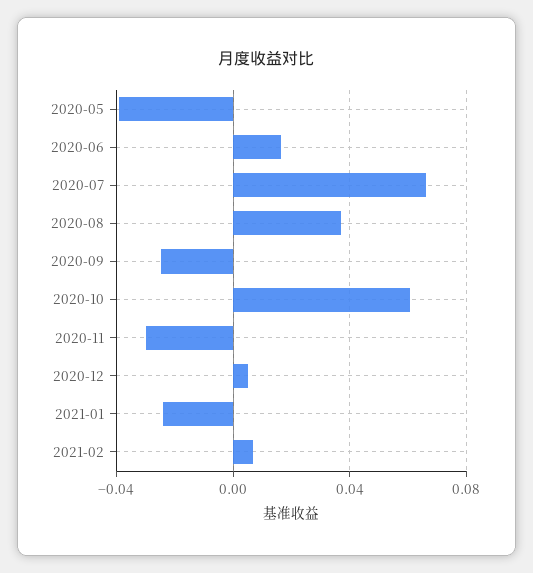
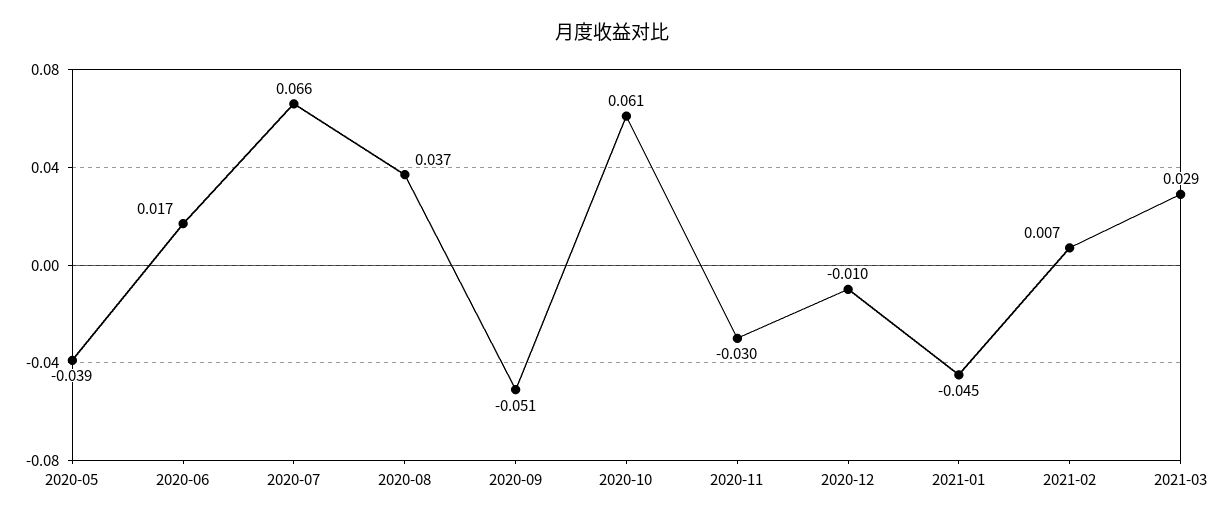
2020-09: -0.025 -> -0.051
2020-12: 0.005 -> -0.01
2021-01: -0.025 -> -0.045
2021-03: none -> 0.029

